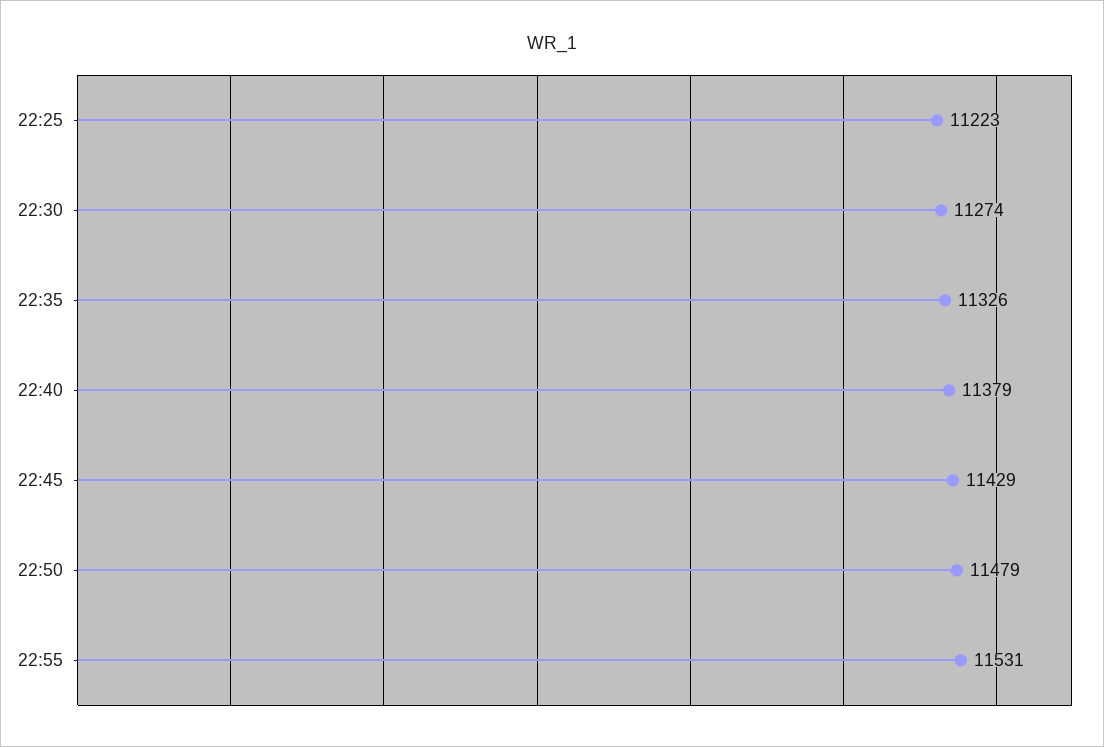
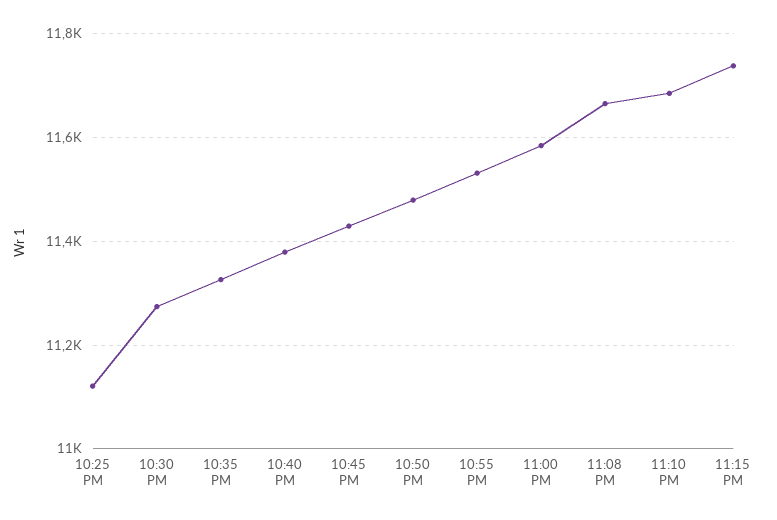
22:25: 11223 -> 11120
11:00 PM: none -> 11580
11:08 PM: none -> 11660
11:10 PM: none -> 11680
11:15 PM: none -> 11740

